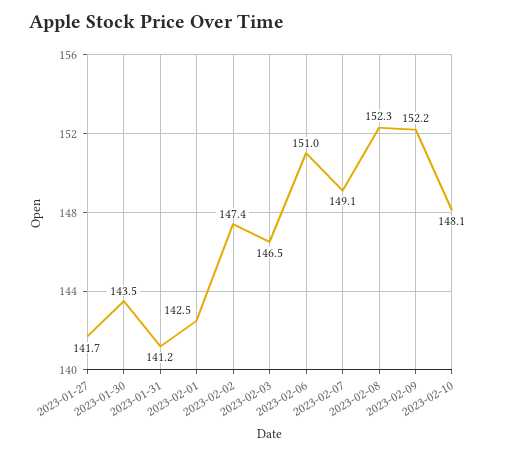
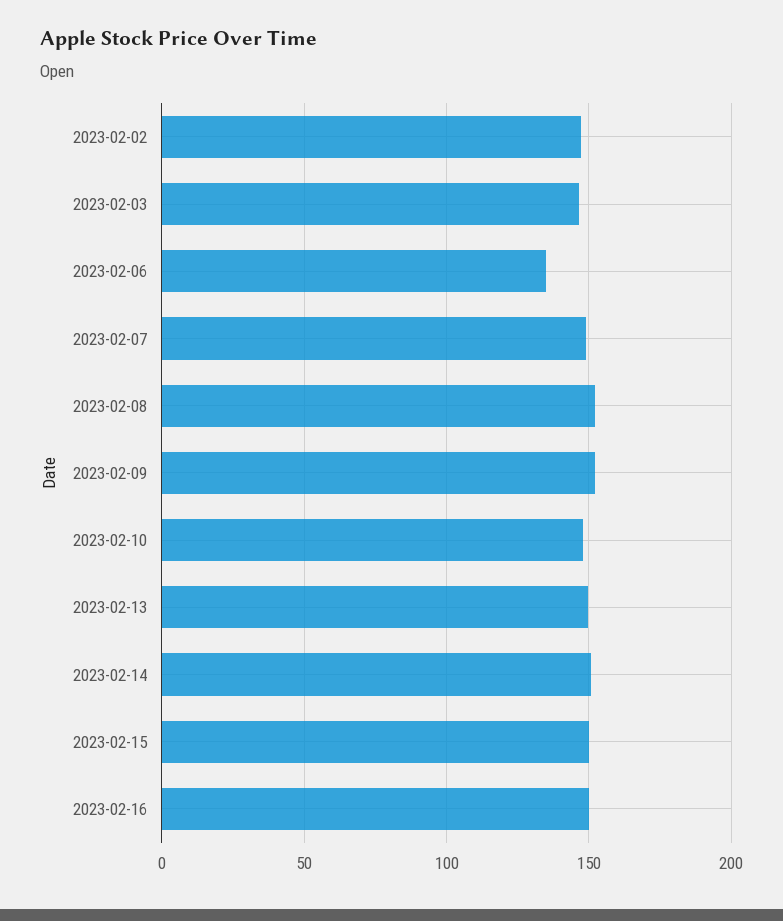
2023-01-27: 141.7 -> none
2023-01-30: 143.5 -> none
2023-01-31: 141.2 -> none
2023-02-01: 142.5 -> none
2023-02-06: 151 -> 135
2023-02-13: none -> 150
2023-02-14: none -> 150
2023-02-15: none -> 150
2023-02-16: none -> 150

